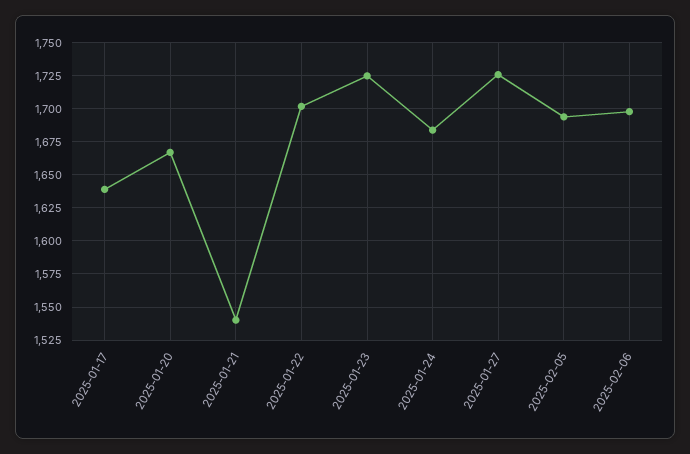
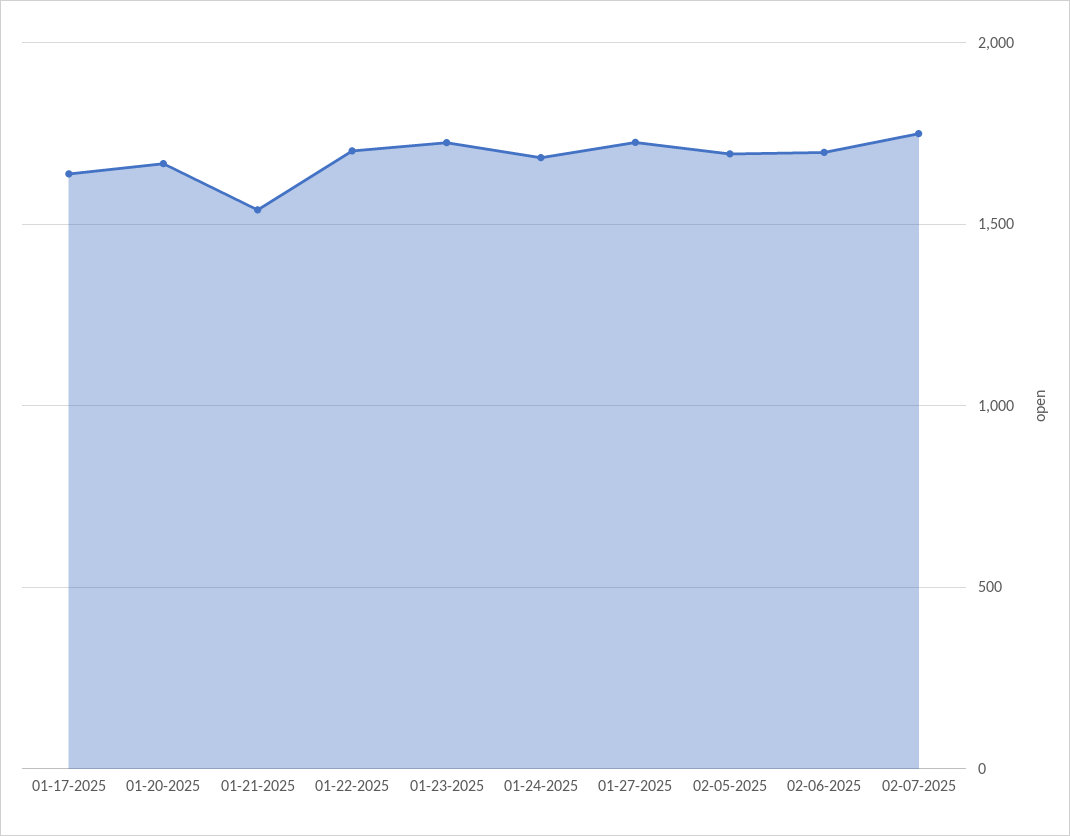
02-07-2025: none -> 1750

